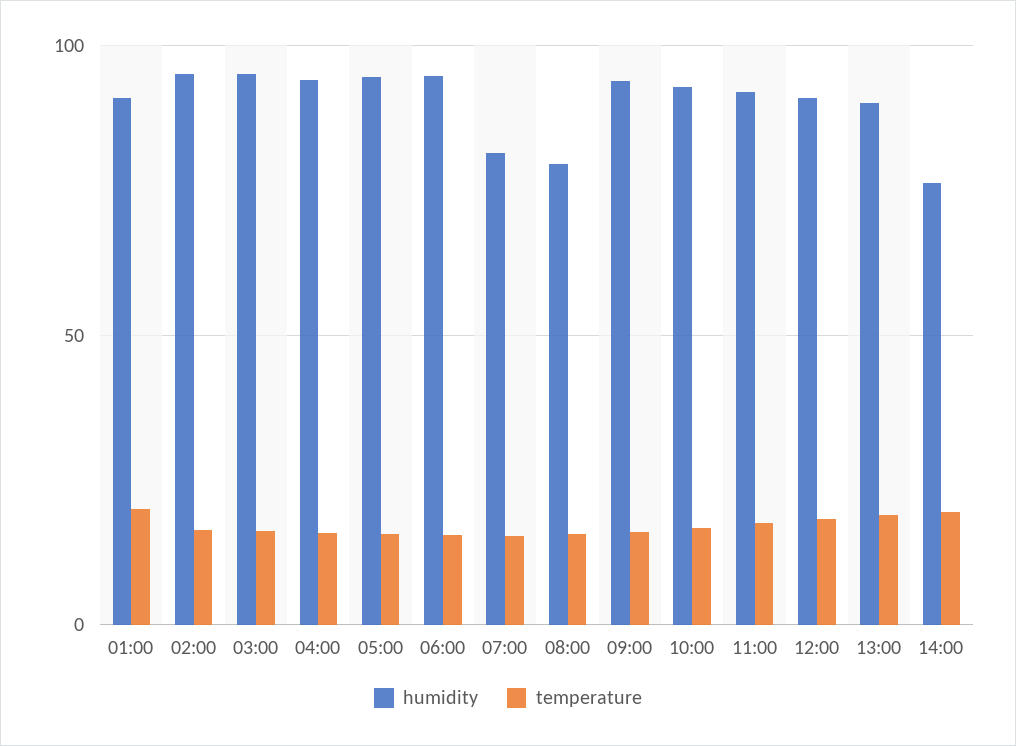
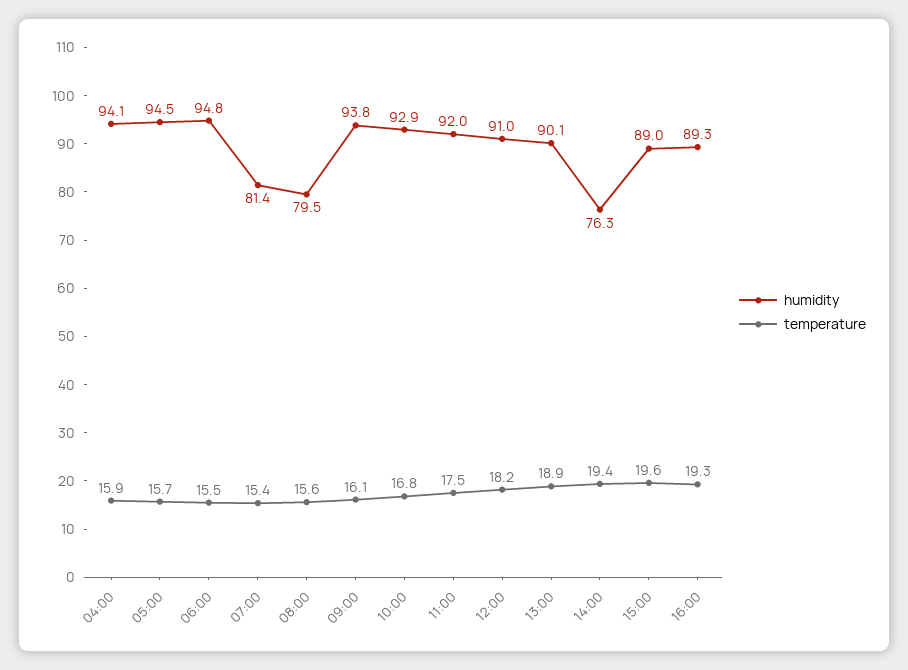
humidity, 01:00: 90 -> none
temperature, 01:00: 20 -> none
humidity, 02:00: 95 -> none
temperature, 02:00: 15 -> none
humidity, 03:00: 95 -> none
temperature, 03:00: 15 -> none
humidity, 15:00: none -> 89
temperature, 15:00: none -> 19.6
humidity, 16:00: none -> 89.3
temperature, 16:00: none -> 19.3

